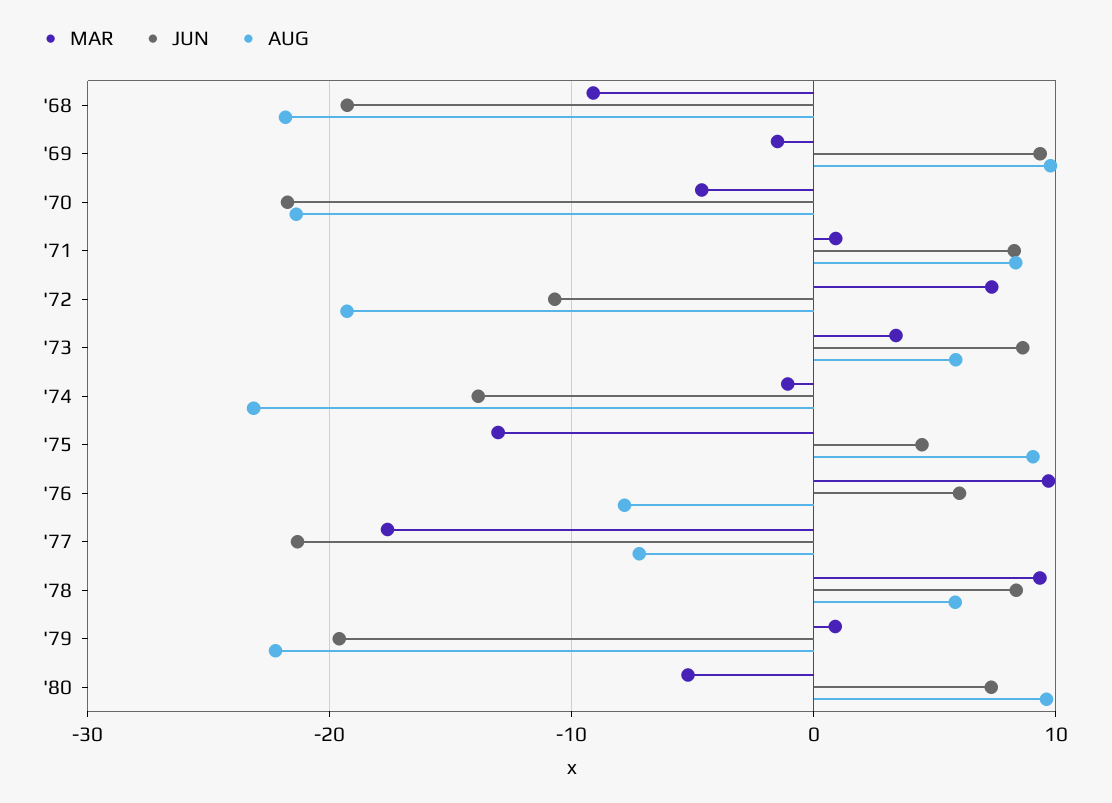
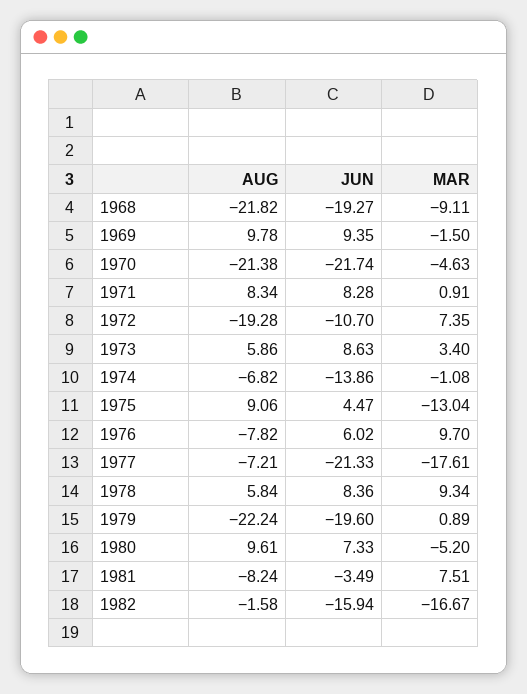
AUG, '74: -23 -> -6.82
AUG, 1981: none -> -8.24
JUN, 1981: none -> -3.49
MAR, 1981: none -> 7.51
AUG, 1982: none -> -1.58
JUN, 1982: none -> -15.94
MAR, 1982: none -> -16.67

